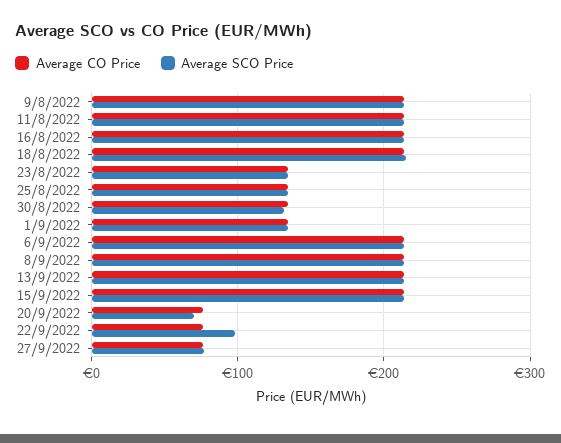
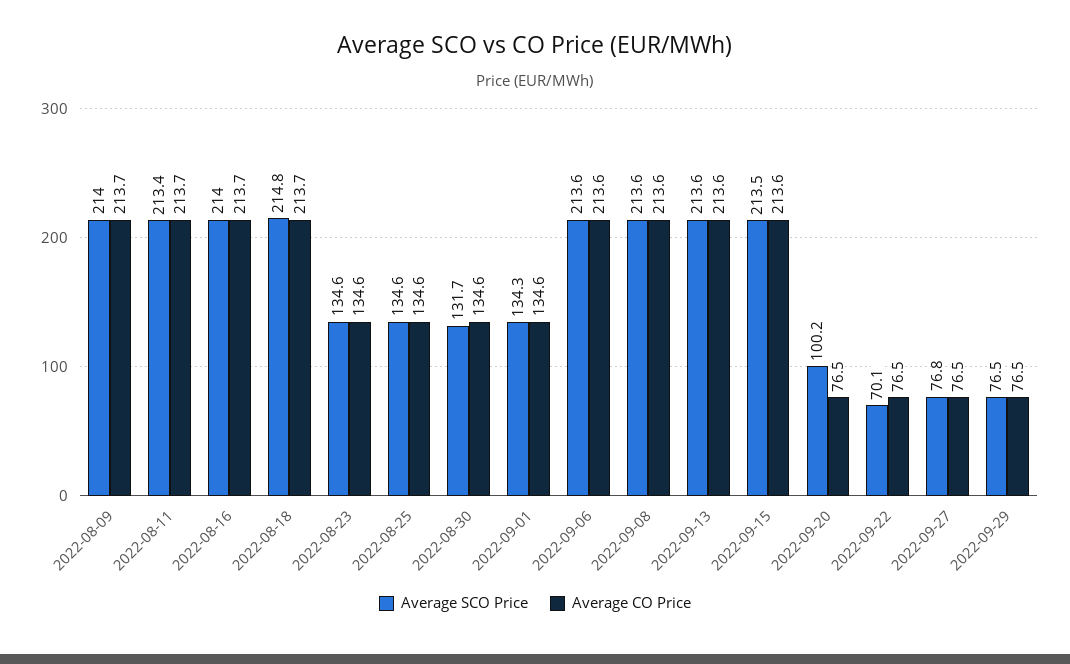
Average SCO Price, 20/9/2022: 70 -> 100.2
Average SCO Price, 22/9/2022: 100 -> 70.1
Average SCO Price, 2022-09-29: none -> 76.5
Average CO Price, 2022-09-29: none -> 76.5

